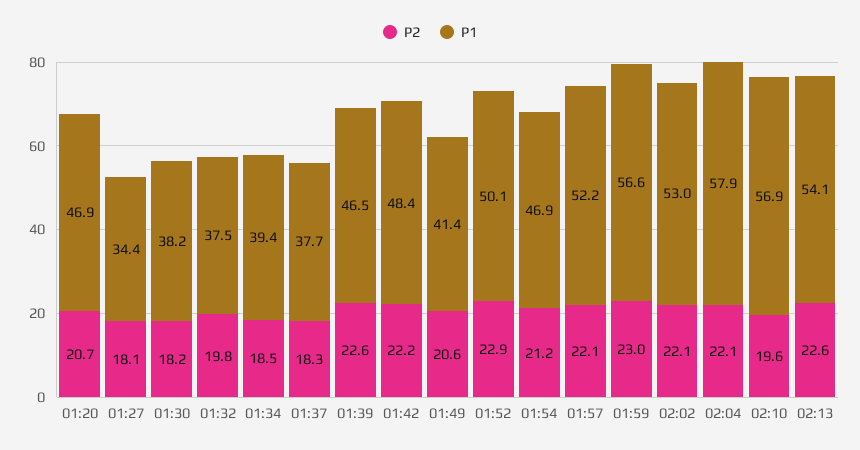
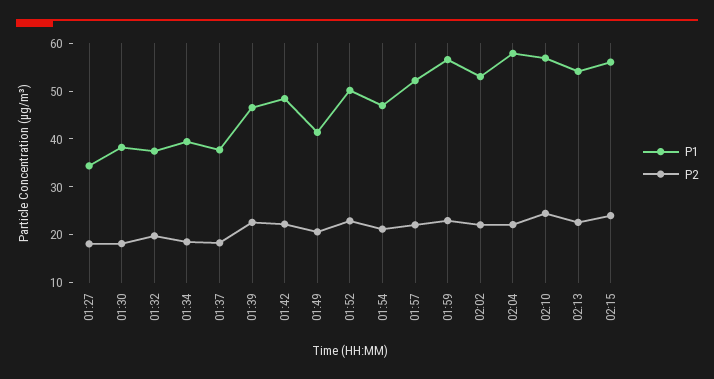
P2, 01:20: 20.7 -> none
P1, 01:20: 46.9 -> none
P2, 02:10: 19.6 -> 24
P1, 02:15: none -> 56
P2, 02:15: none -> 24

